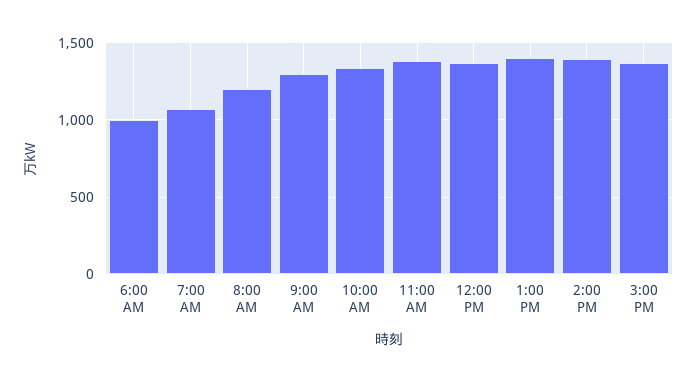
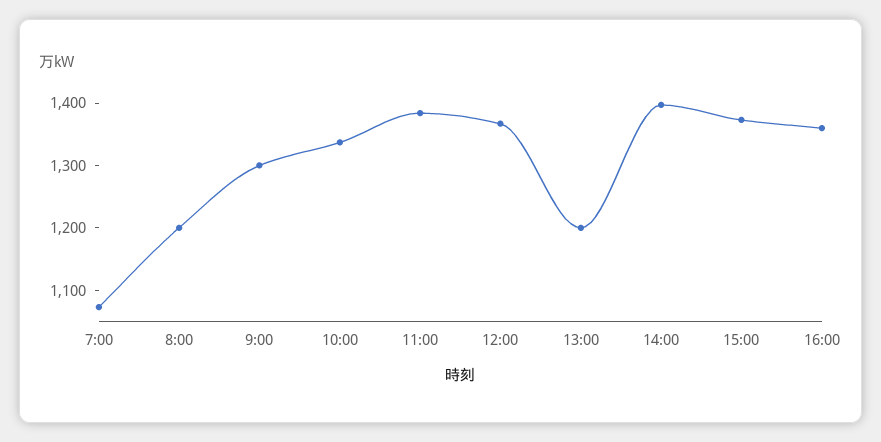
6:00 AM: 1000 -> none
1:00 PM: 1400 -> 1200
16:00: none -> 1360

